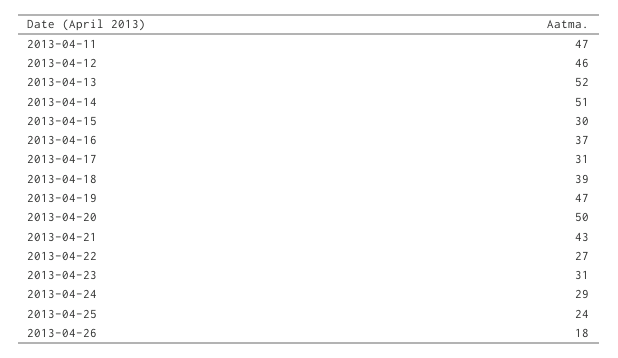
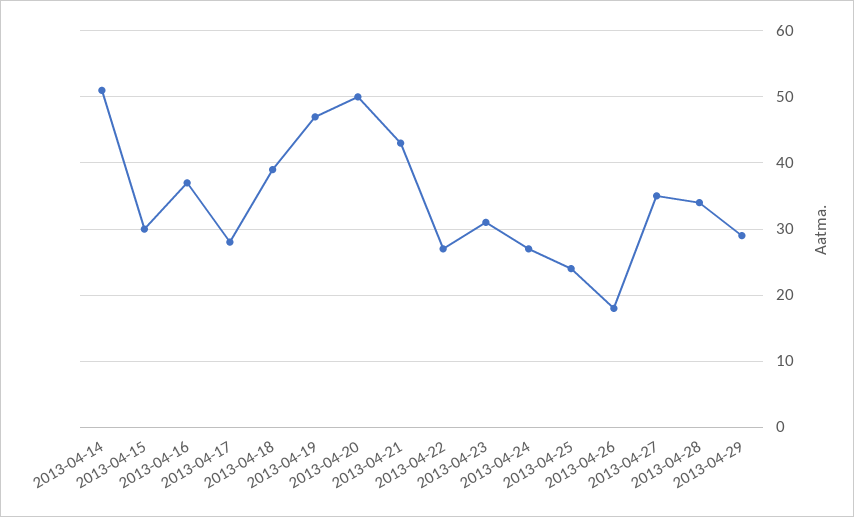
2013-04-11: 47 -> none
2013-04-12: 46 -> none
2013-04-13: 52 -> none
2013-04-17: 31 -> 28
2013-04-24: 29 -> 27
2013-04-27: none -> 35
2013-04-28: none -> 34
2013-04-29: none -> 29

